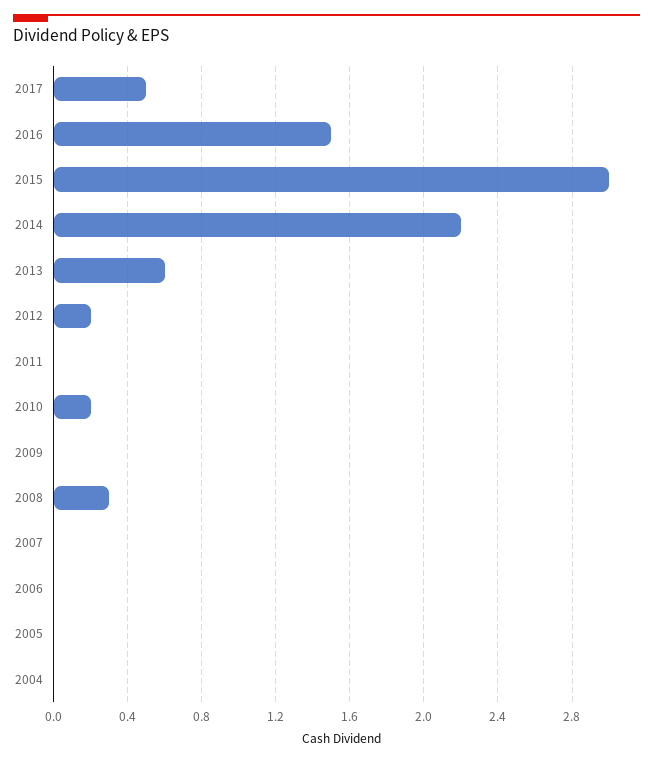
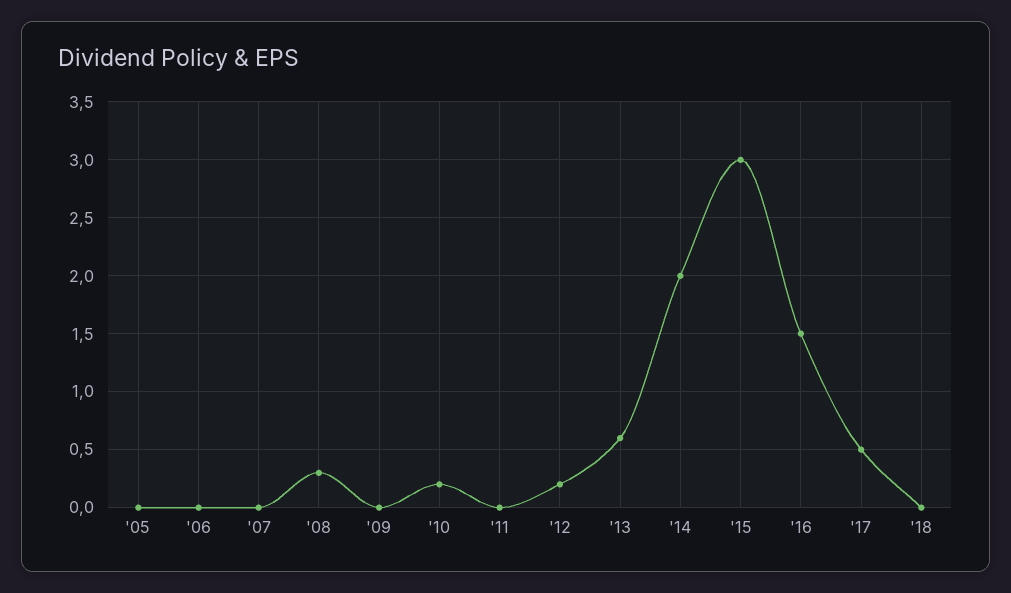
2014: 2.2 -> 2
2004: 0 -> none
'18: none -> 0

